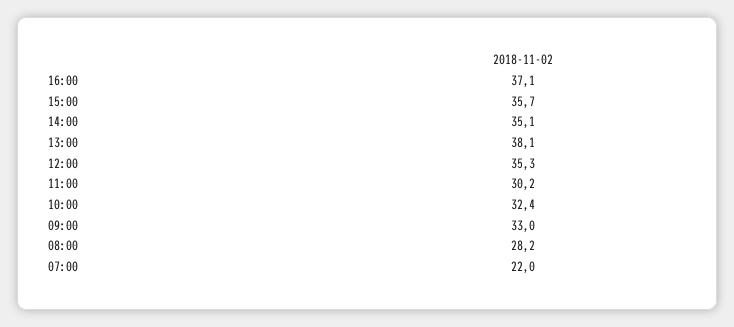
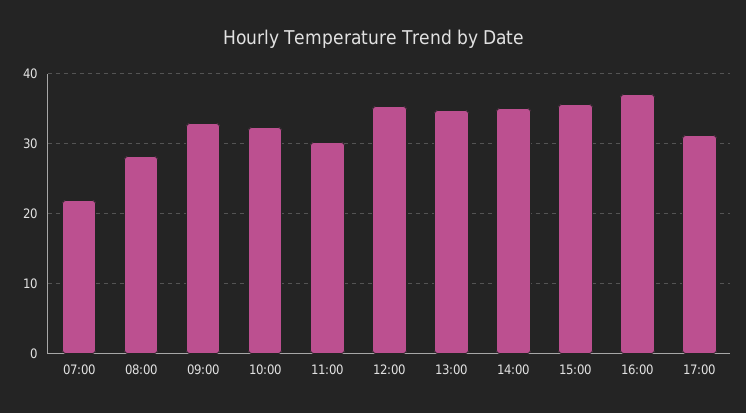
13:00: 38.1 -> 35
17:00: none -> 31

